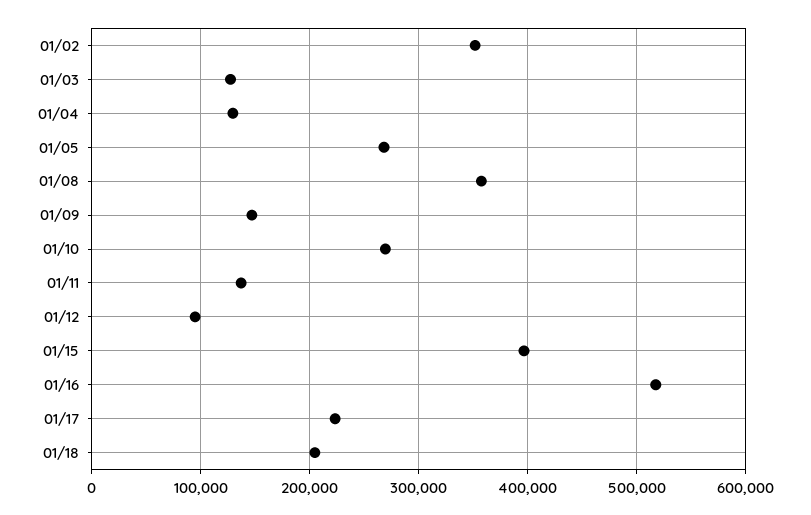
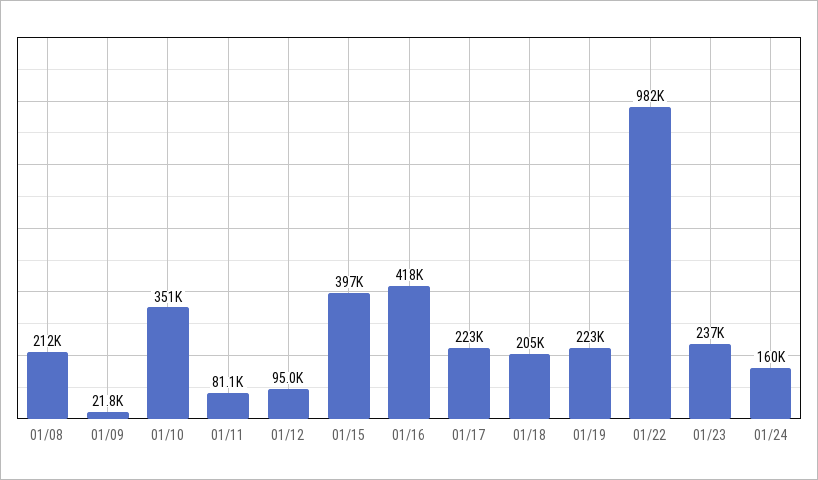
01/02: 350000 -> none
01/03: 130000 -> none
01/04: 130000 -> none
01/05: 270000 -> none
01/08: 360000 -> 212000
01/09: 150000 -> 21800
01/10: 270000 -> 351000
01/11: 140000 -> 81100
01/16: 520000 -> 418000
01/19: none -> 223000
01/22: none -> 982000
01/23: none -> 237000
01/24: none -> 160000

